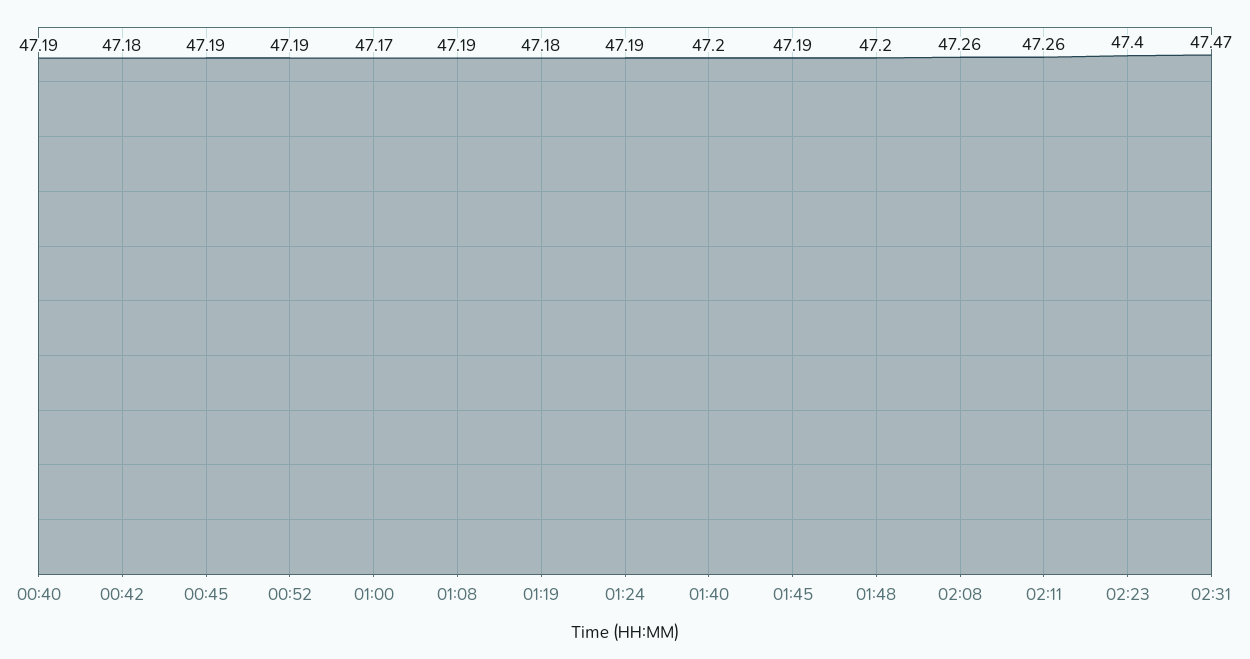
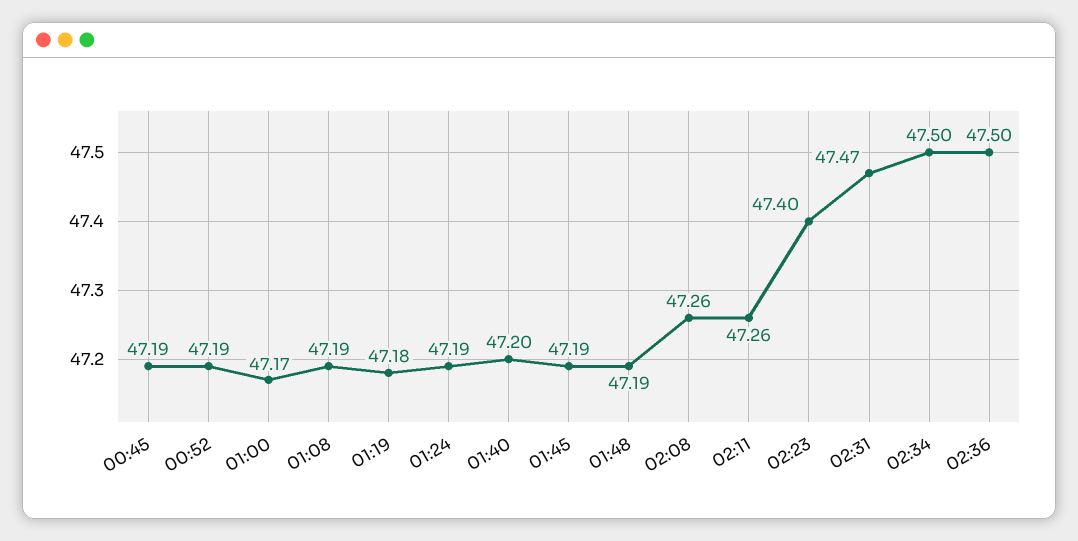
00:40: 47.19 -> none
00:42: 47.18 -> none
01:48: 47.2 -> 47.19
02:34: none -> 47.5
02:36: none -> 47.5

